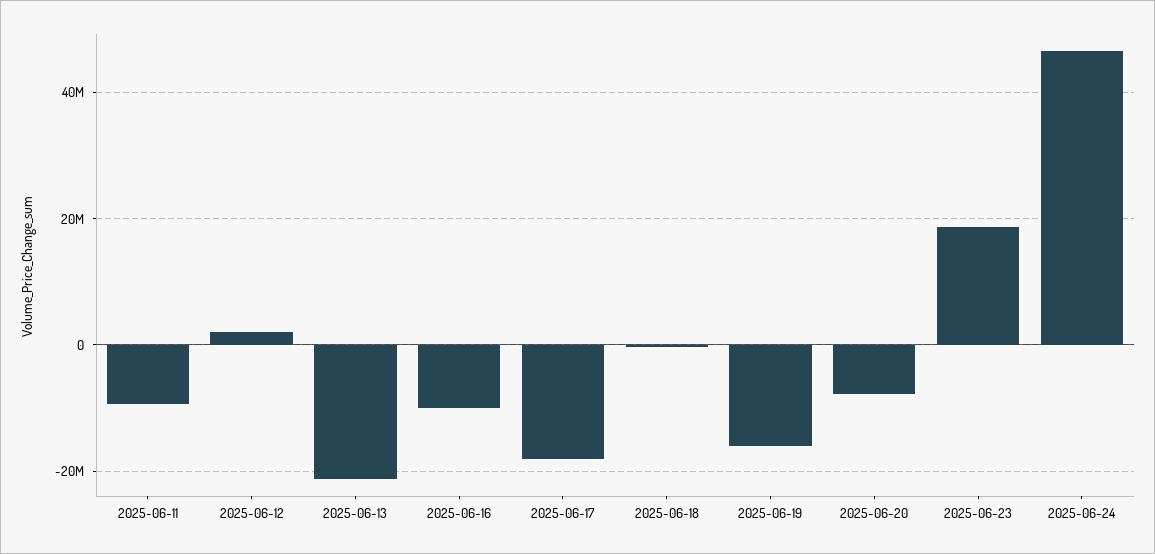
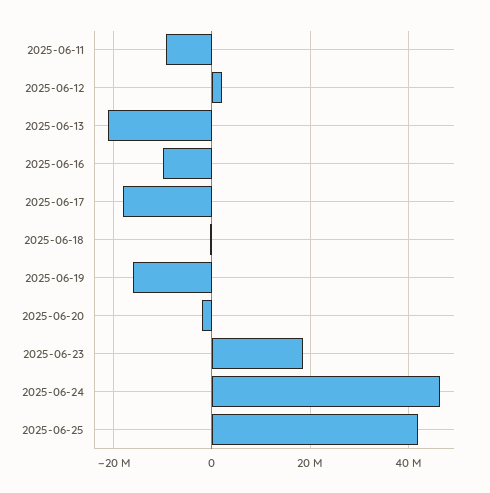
2025-06-20: -8000000 -> -2000000
2025-06-25: none -> 42000000

